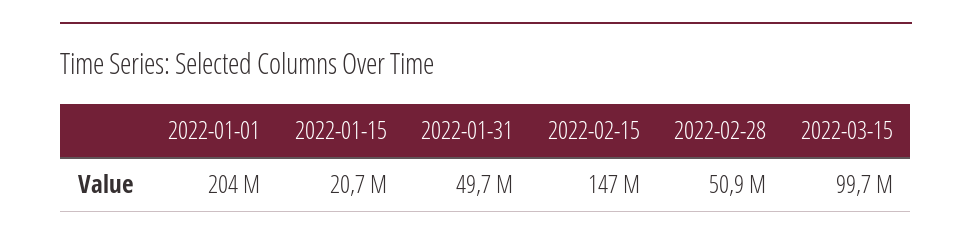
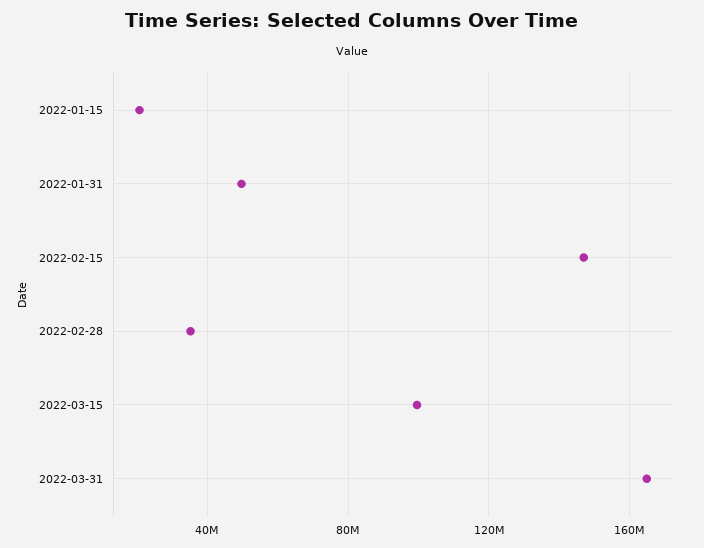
2022-01-01: 204000000 -> none
2022-02-28: 50900000 -> 35000000
2022-03-31: none -> 165000000

